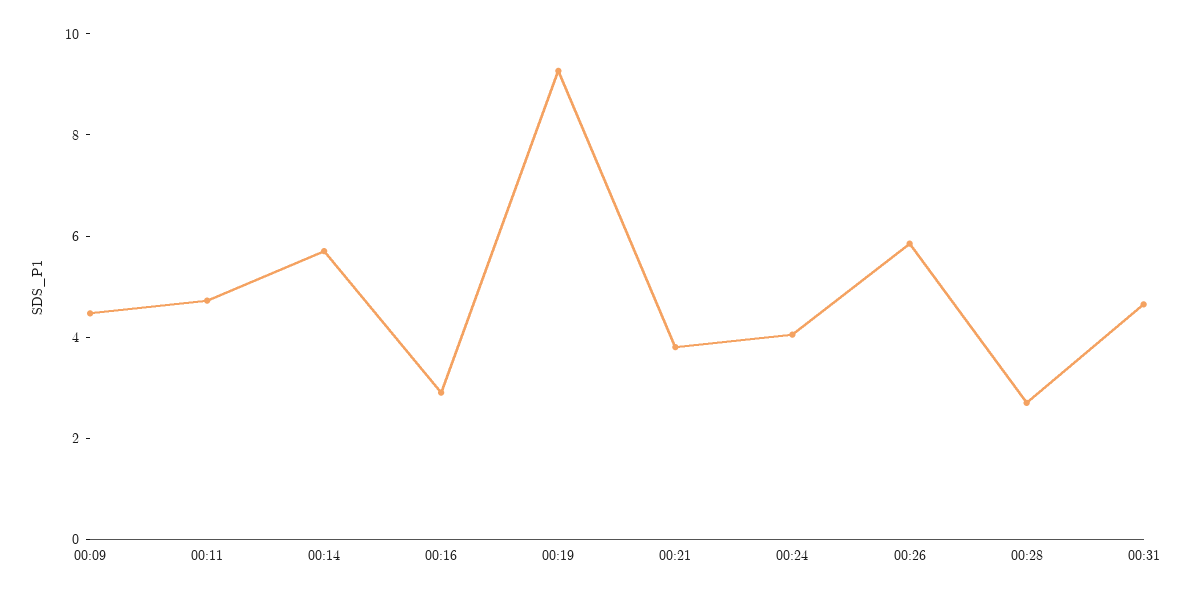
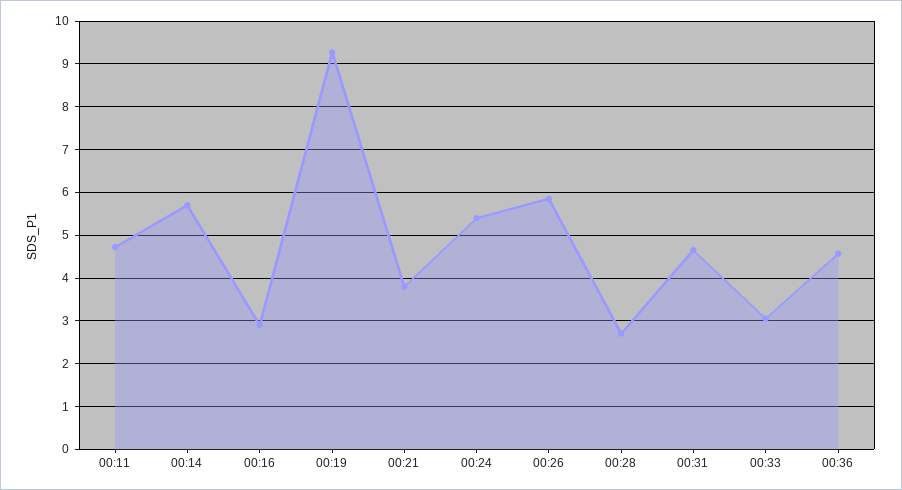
00:09: 4.5 -> none
00:24: 4 -> 5.4
00:33: none -> 3
00:36: none -> 4.6

